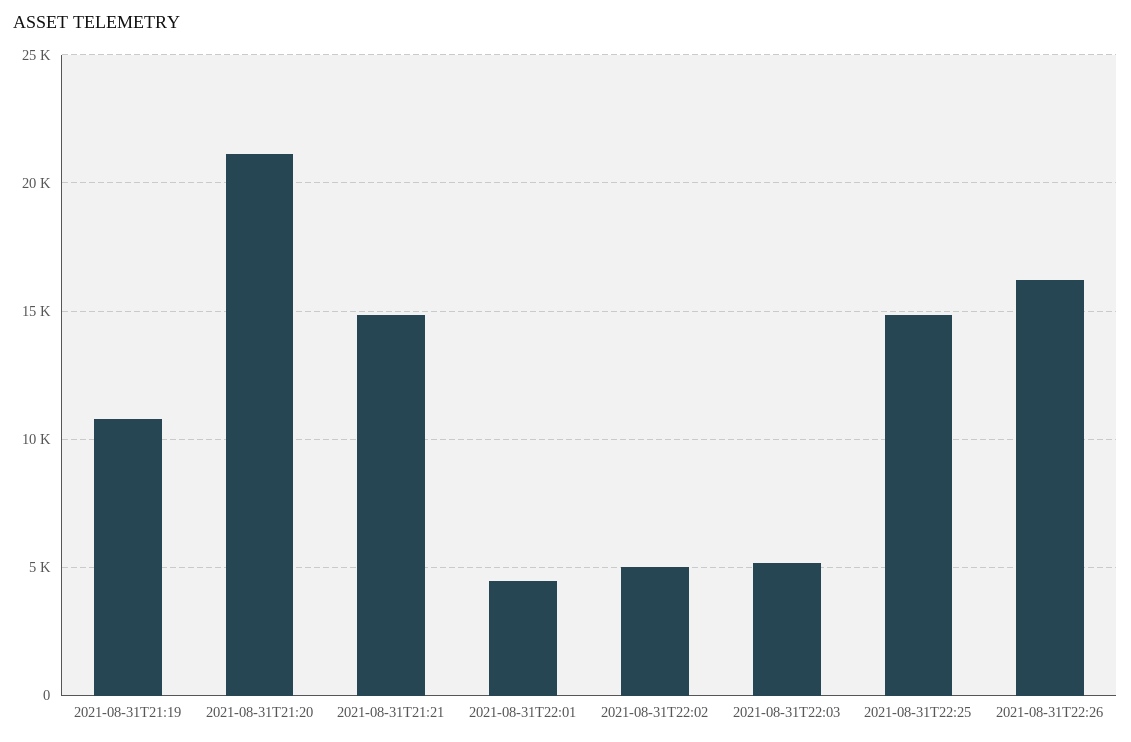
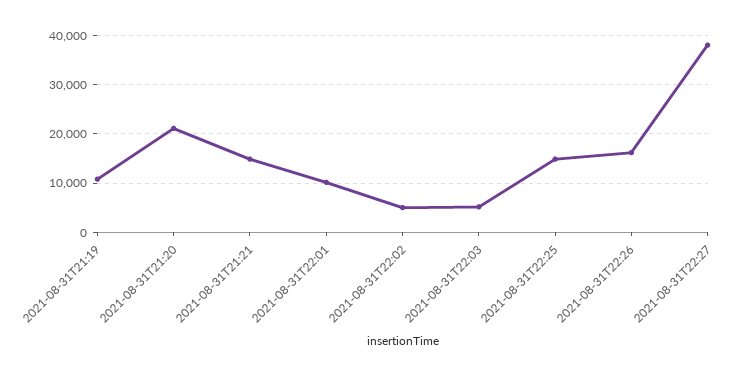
2021-08-31T22:01: 4500 -> 10000
2021-08-31T22:27: none -> 38000

